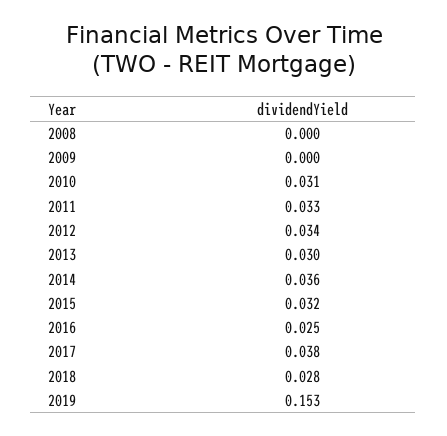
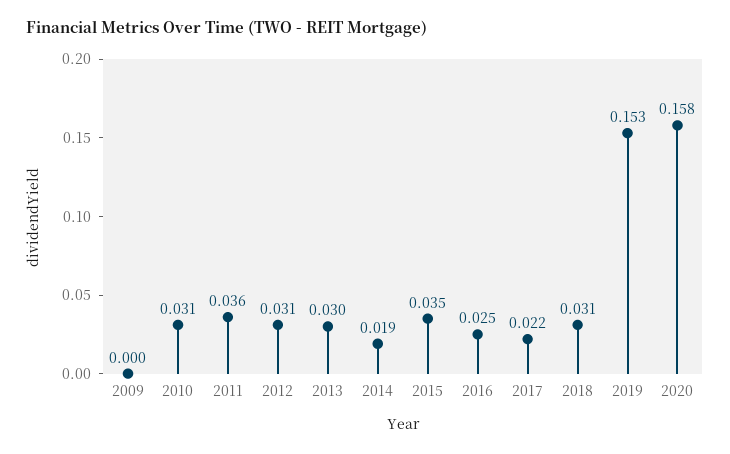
2008: 0 -> none
2011: 0.033 -> 0.036
2012: 0.034 -> 0.031
2014: 0.036 -> 0.019
2015: 0.032 -> 0.035
2017: 0.038 -> 0.022
2018: 0.028 -> 0.031
2020: none -> 0.158

